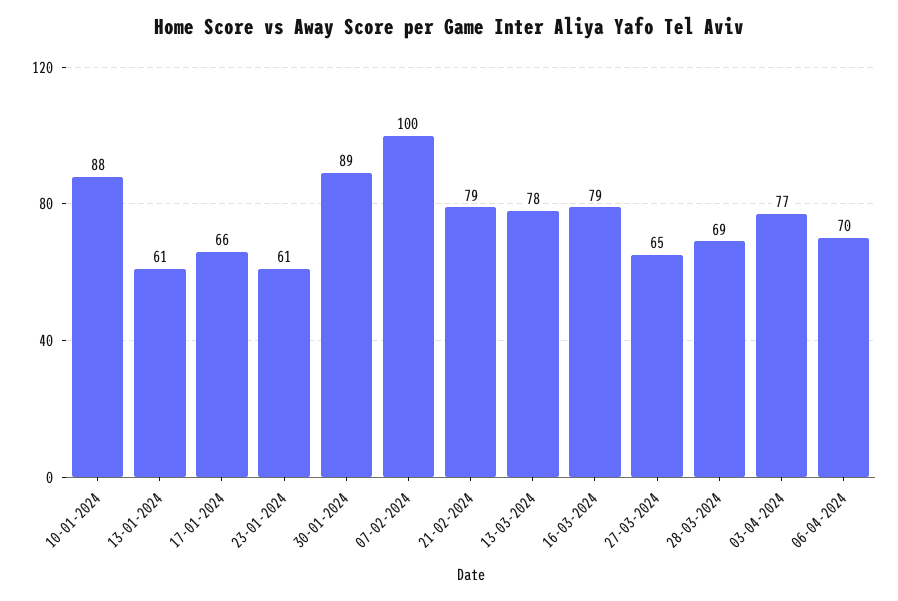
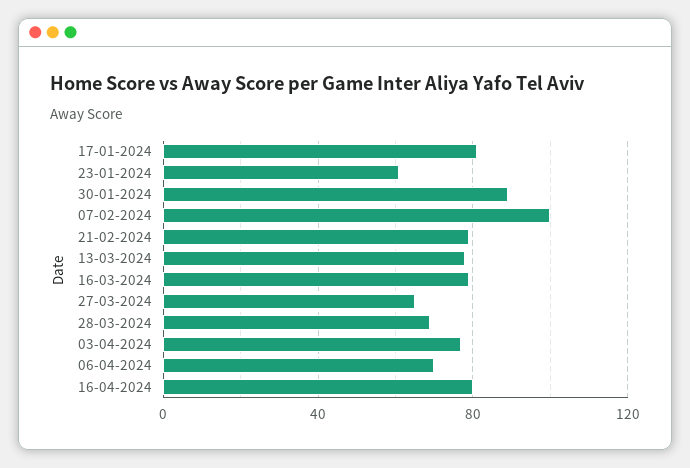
10-01-2024: 88 -> none
13-01-2024: 61 -> none
17-01-2024: 66 -> 80
16-04-2024: none -> 80

